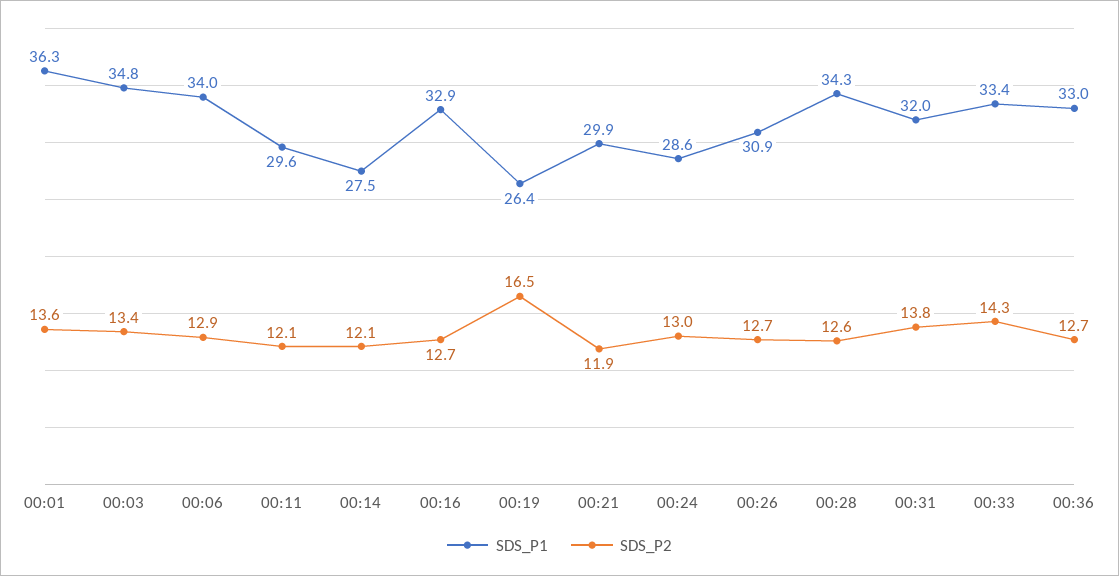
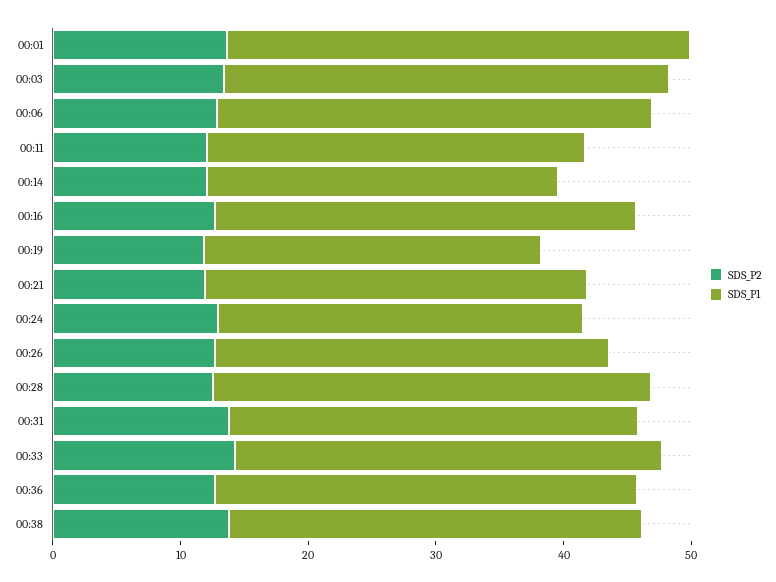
SDS_P2, 00:19: 16.5 -> 12
SDS_P2, 00:38: none -> 14
SDS_P1, 00:38: none -> 32

